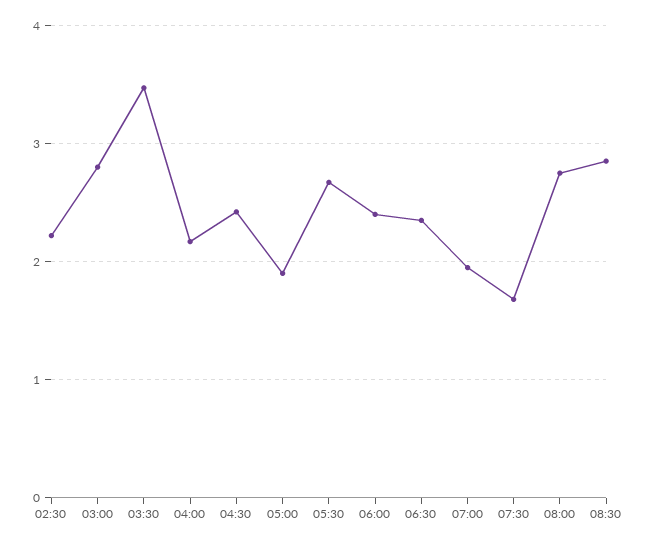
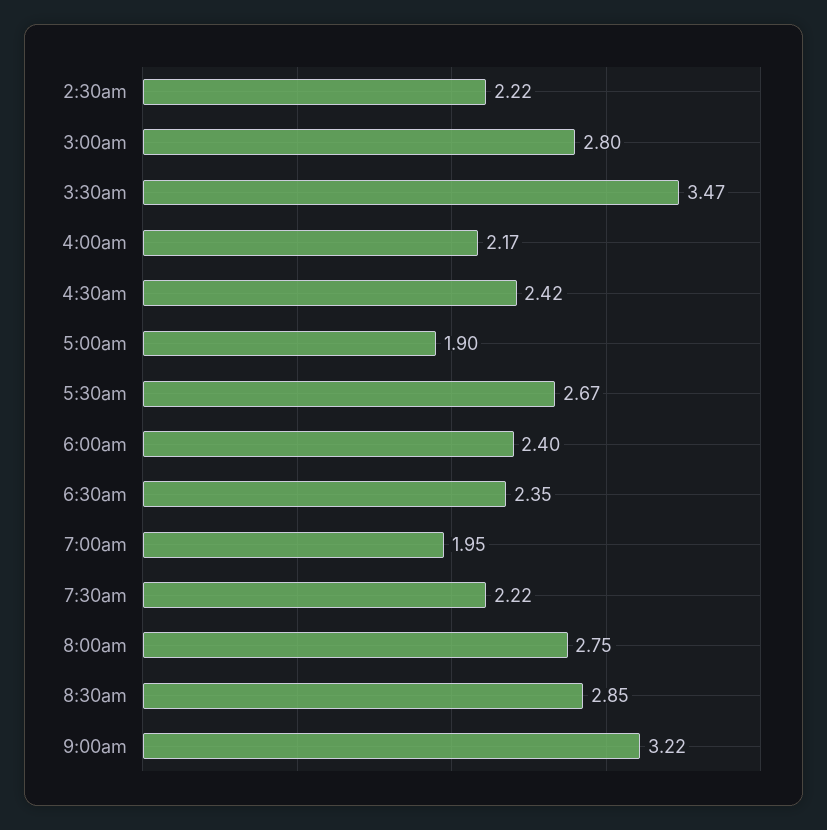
07:30: 1.7 -> 2.22
9:00am: none -> 3.22

